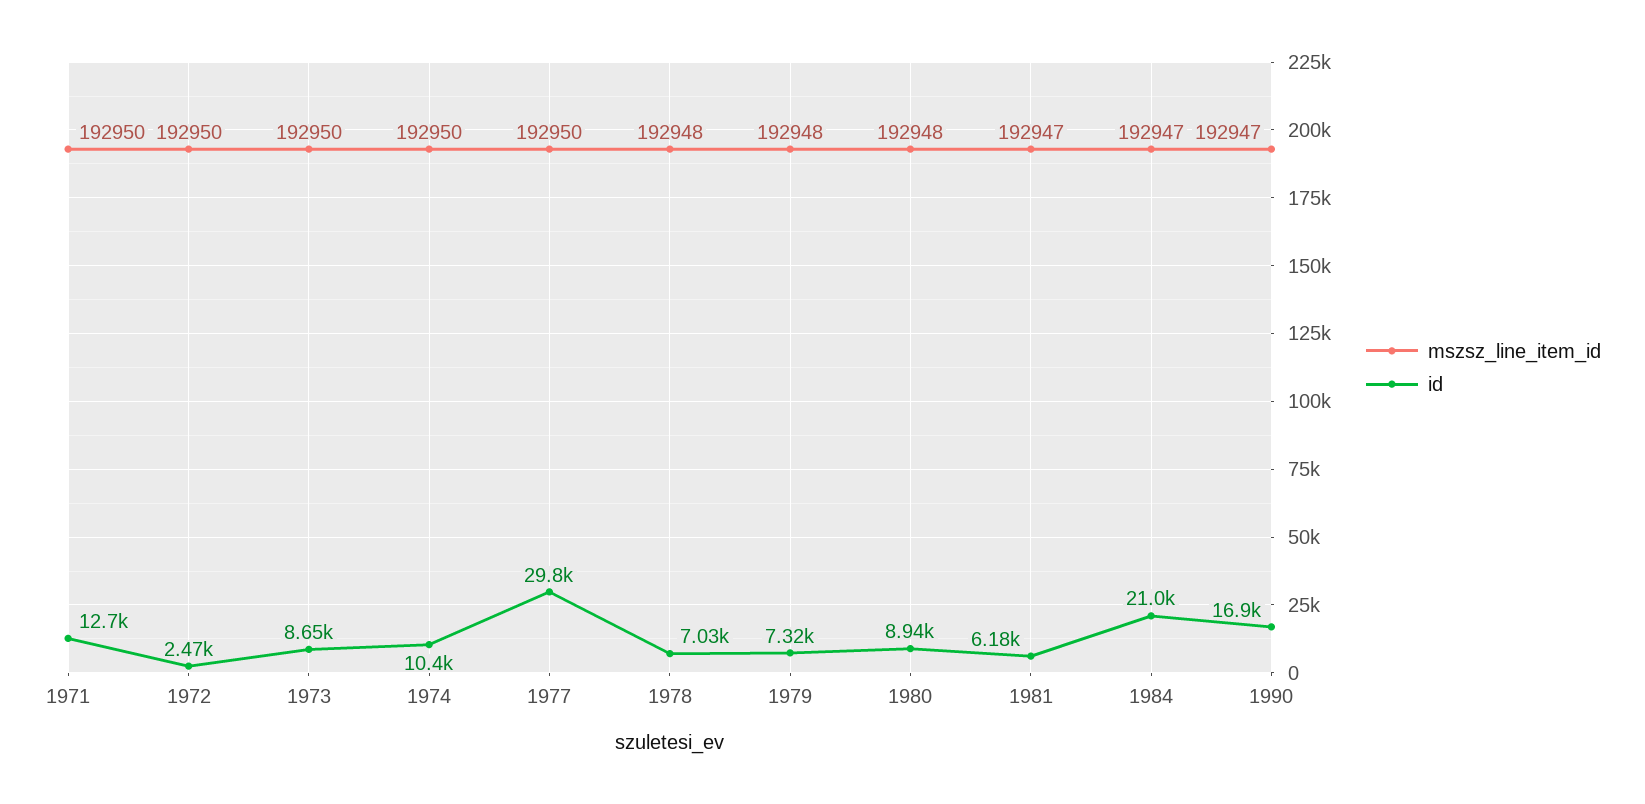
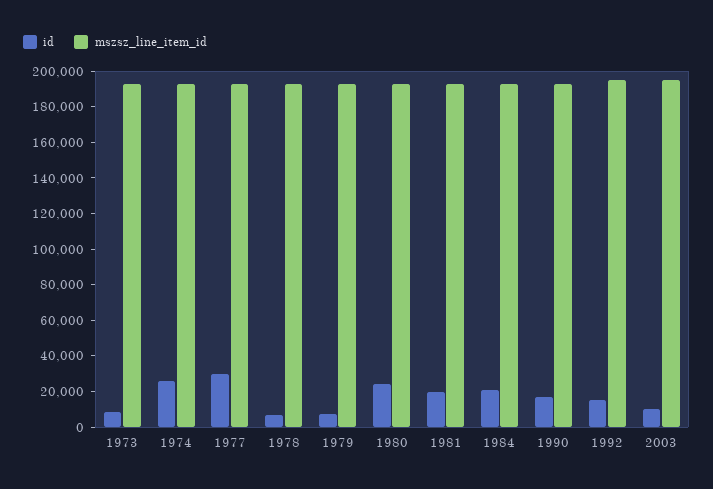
mszsz_line_item_id, 1971: 192950 -> none
id, 1971: 12700 -> none
mszsz_line_item_id, 1972: 192950 -> none
id, 1972: 2470 -> none
id, 1974: 10400 -> 25000
id, 1980: 8940 -> 25000
id, 1981: 6180 -> 20000
id, 1992: none -> 15000
mszsz_line_item_id, 1992: none -> 195000
id, 2003: none -> 10000
mszsz_line_item_id, 2003: none -> 195000

